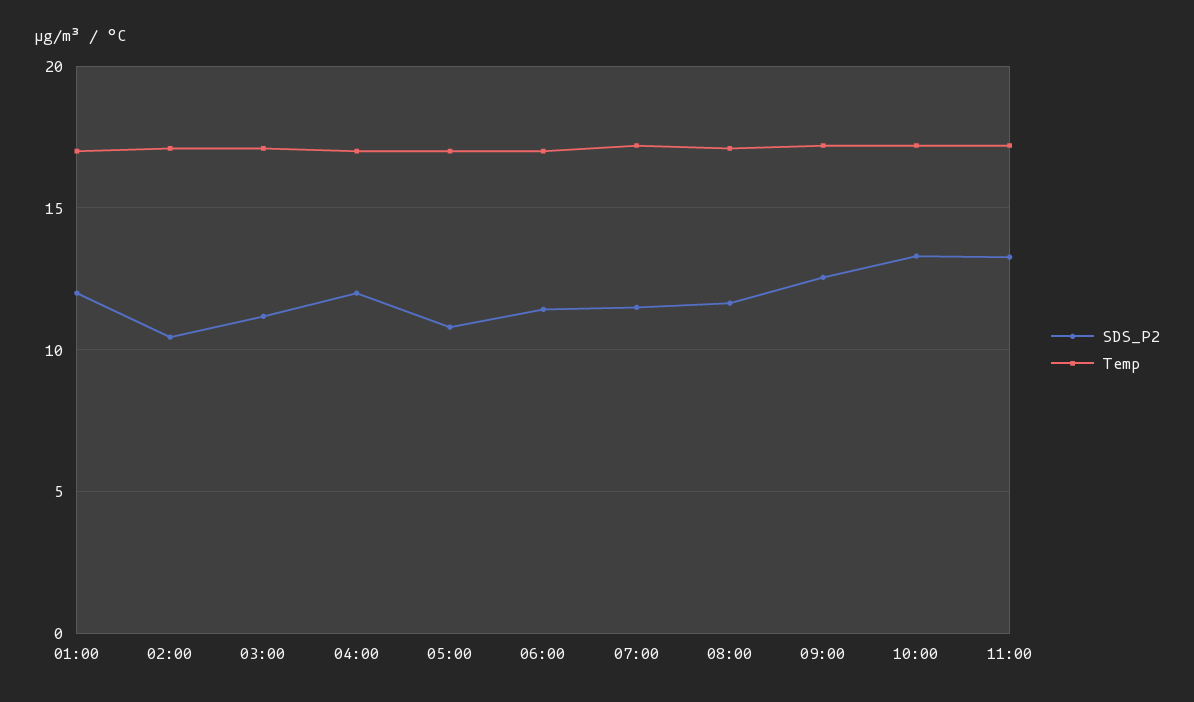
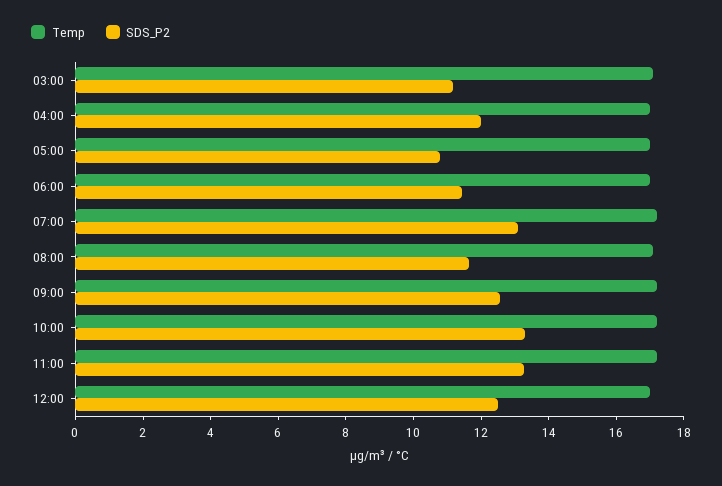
SDS_P2, 01:00: 12 -> none
Temp, 01:00: 17 -> none
SDS_P2, 02:00: 10.5 -> none
Temp, 02:00: 17 -> none
SDS_P2, 07:00: 11.5 -> 13
Temp, 12:00: none -> 17
SDS_P2, 12:00: none -> 12.5

